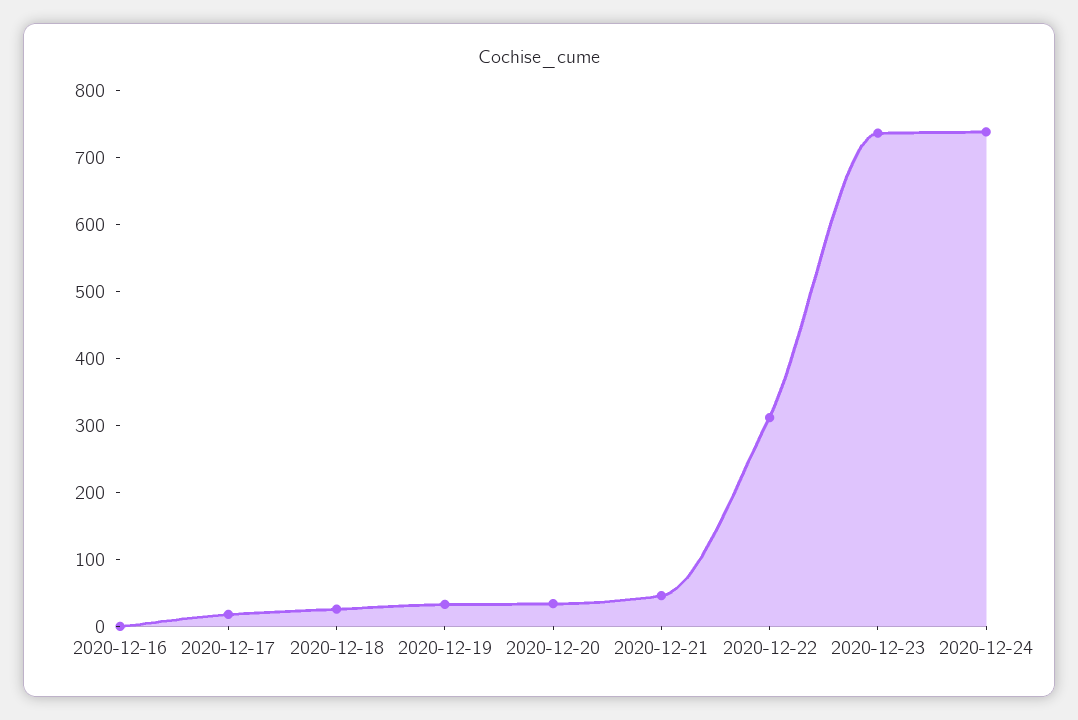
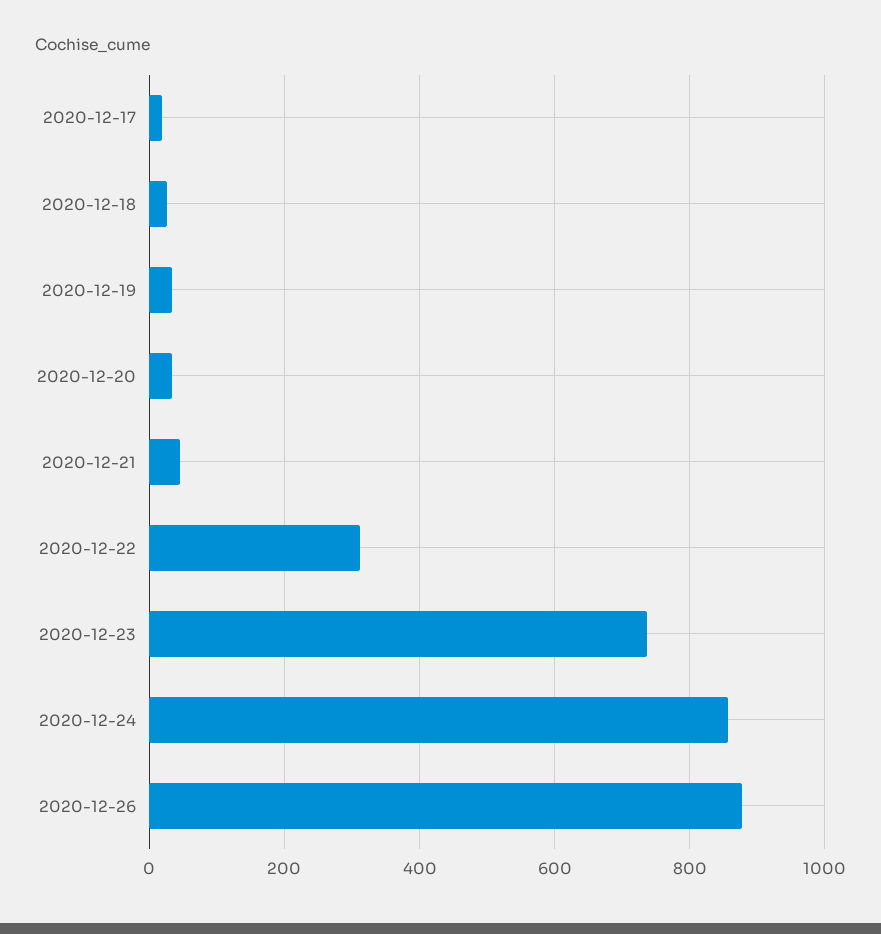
2020-12-16: 0 -> none
2020-12-24: 740 -> 860
2020-12-26: none -> 880

